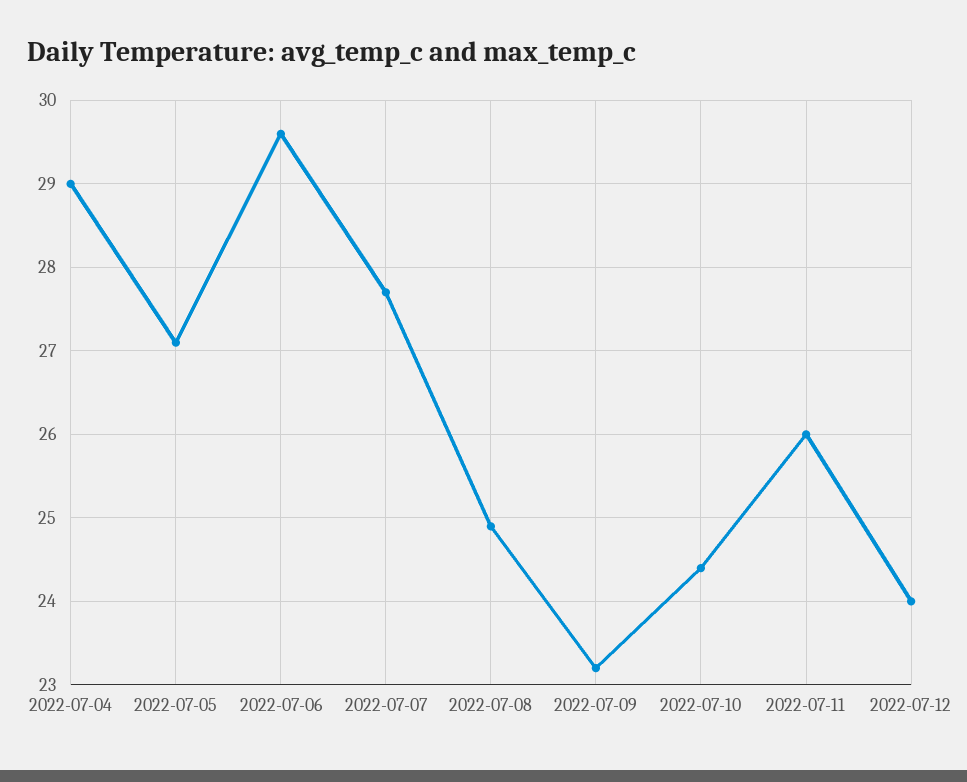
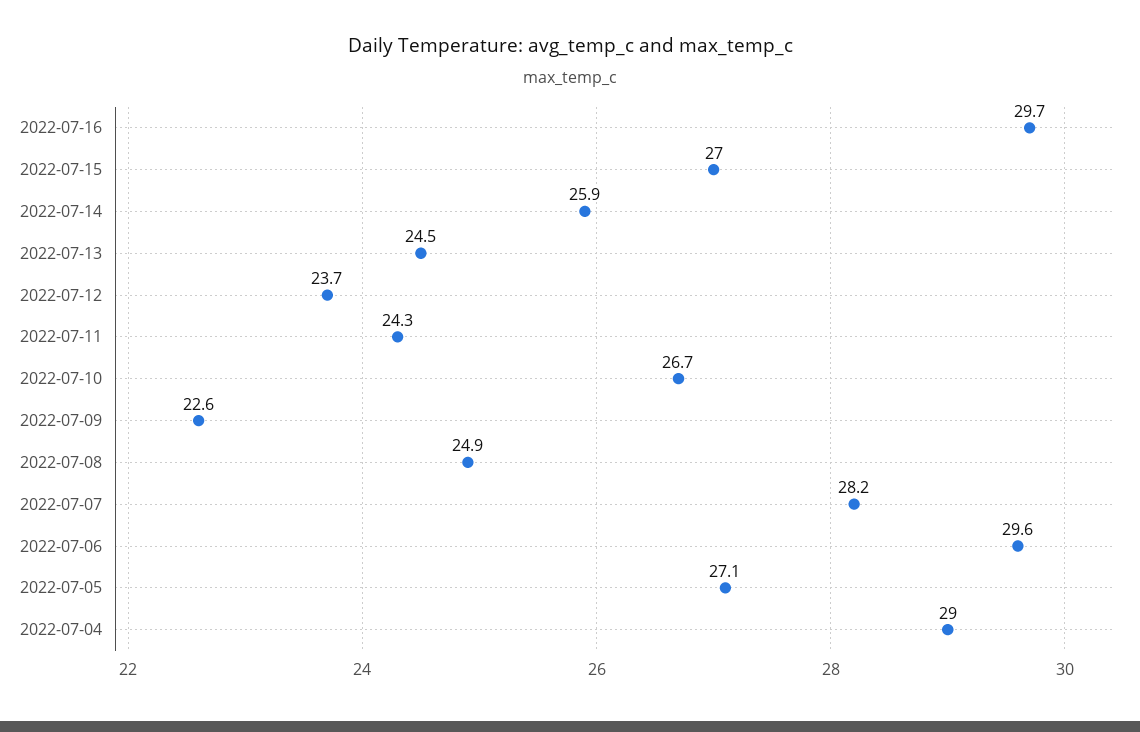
2022-07-07: 27.7 -> 28.2
2022-07-09: 23.2 -> 22.6
2022-07-10: 24.4 -> 26.7
2022-07-11: 26 -> 24.3
2022-07-12: 24 -> 23.7
2022-07-16: none -> 29.7
2022-07-15: none -> 27
2022-07-14: none -> 25.9
2022-07-13: none -> 24.5

